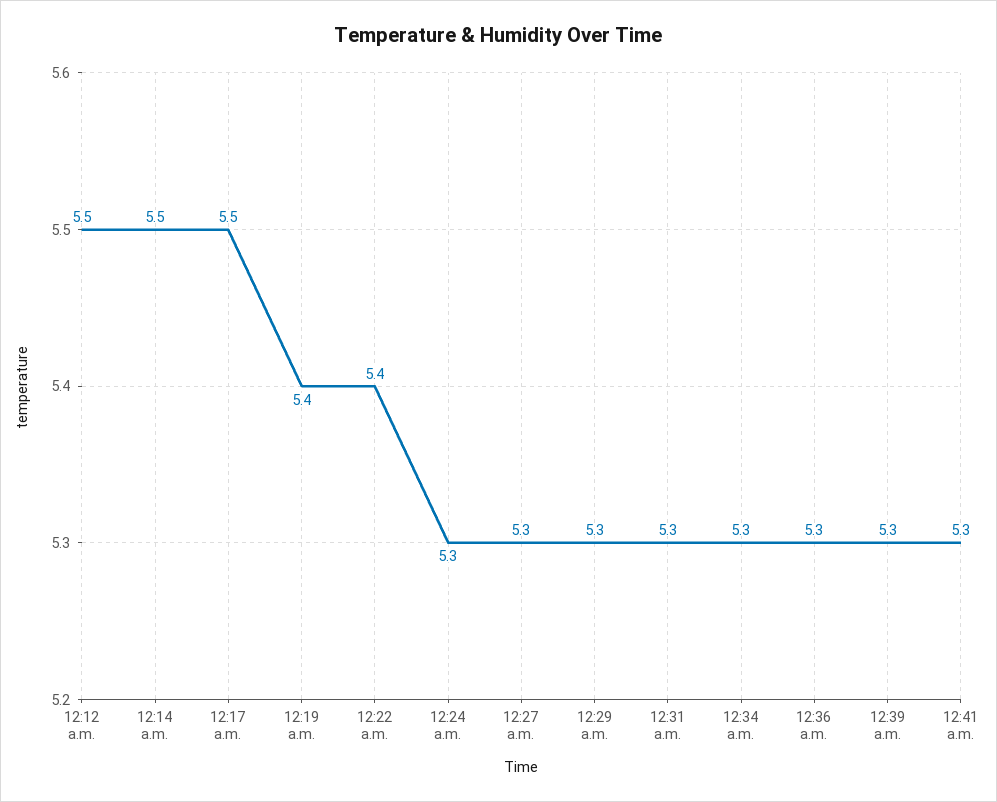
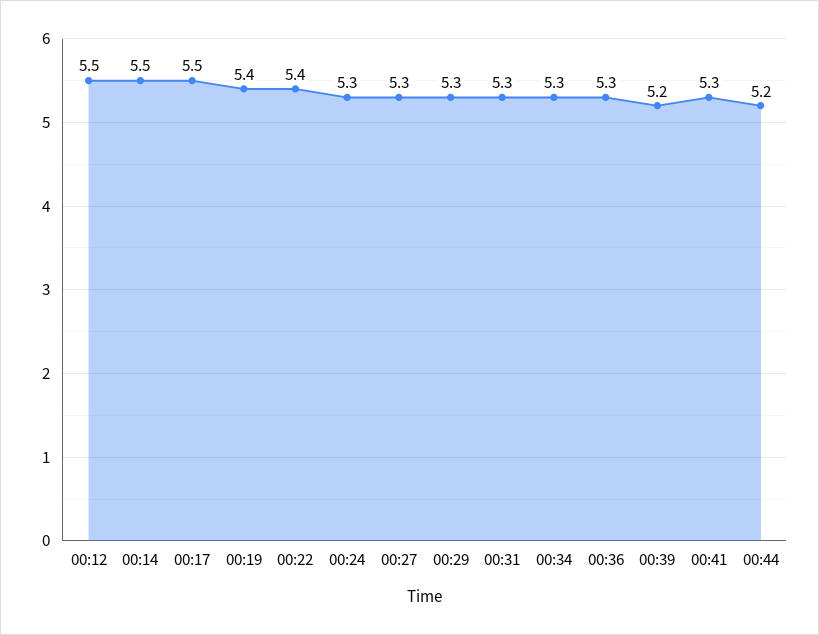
12:39 a.m.: 5.3 -> 5.2
00:44: none -> 5.2

